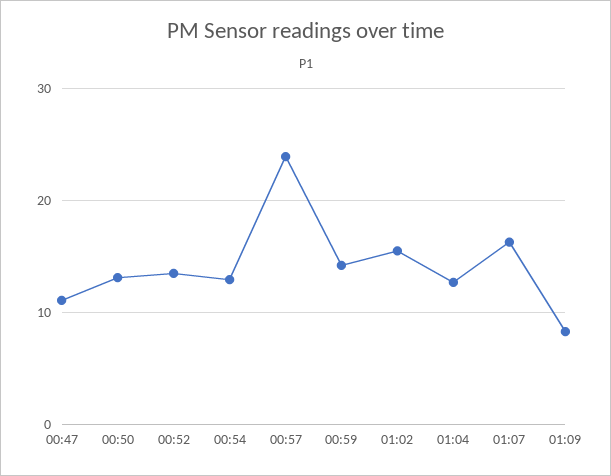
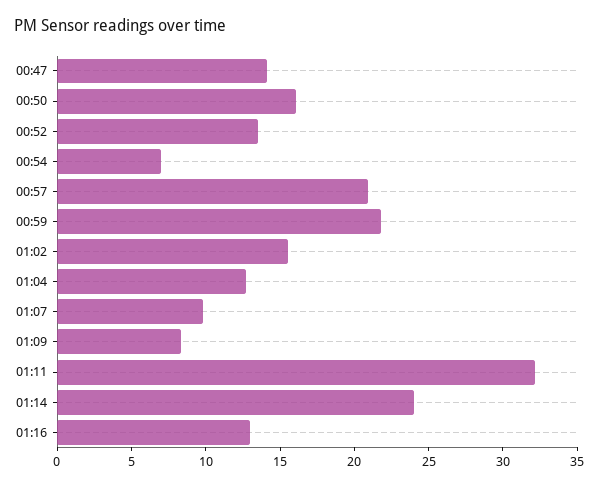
00:47: 11 -> 14
00:50: 13 -> 16
00:54: 13 -> 7
00:57: 24 -> 21
00:59: 14 -> 22
01:07: 16 -> 10
01:11: none -> 32
01:14: none -> 24
01:16: none -> 13

